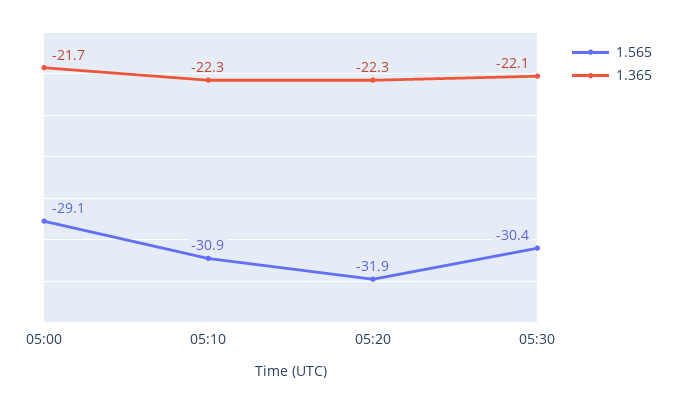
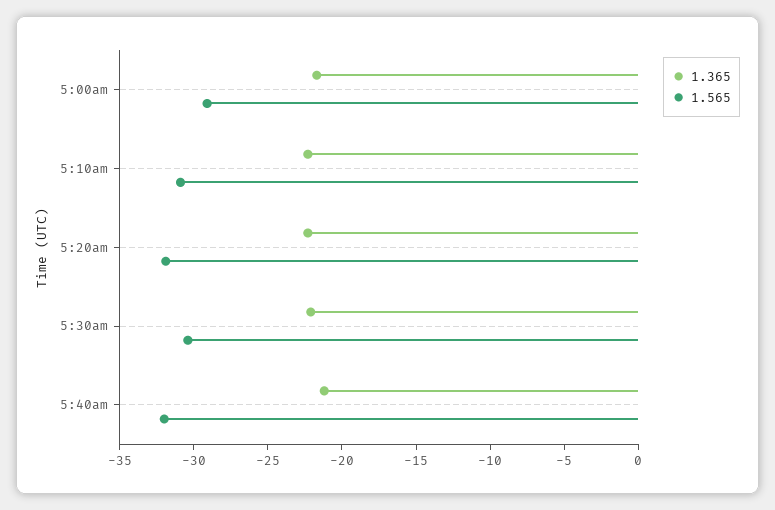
1.365, 5:40am: none -> -21
1.565, 5:40am: none -> -32

